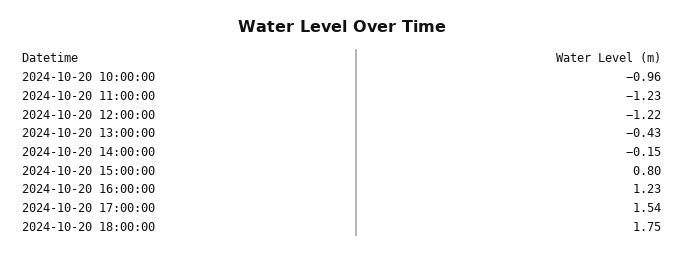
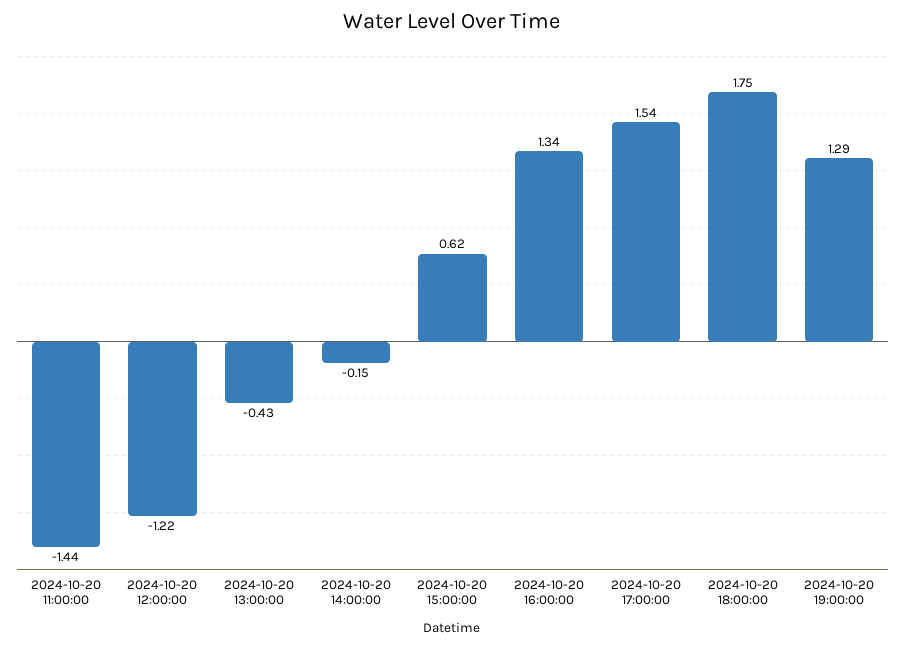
2024-10-20 10:00:00: -0.96 -> none
2024-10-20 11:00:00: -1.23 -> -1.44
2024-10-20 15:00:00: 0.8 -> 0.62
2024-10-20 16:00:00: 1.23 -> 1.34
2024-10-20 19:00:00: none -> 1.29

